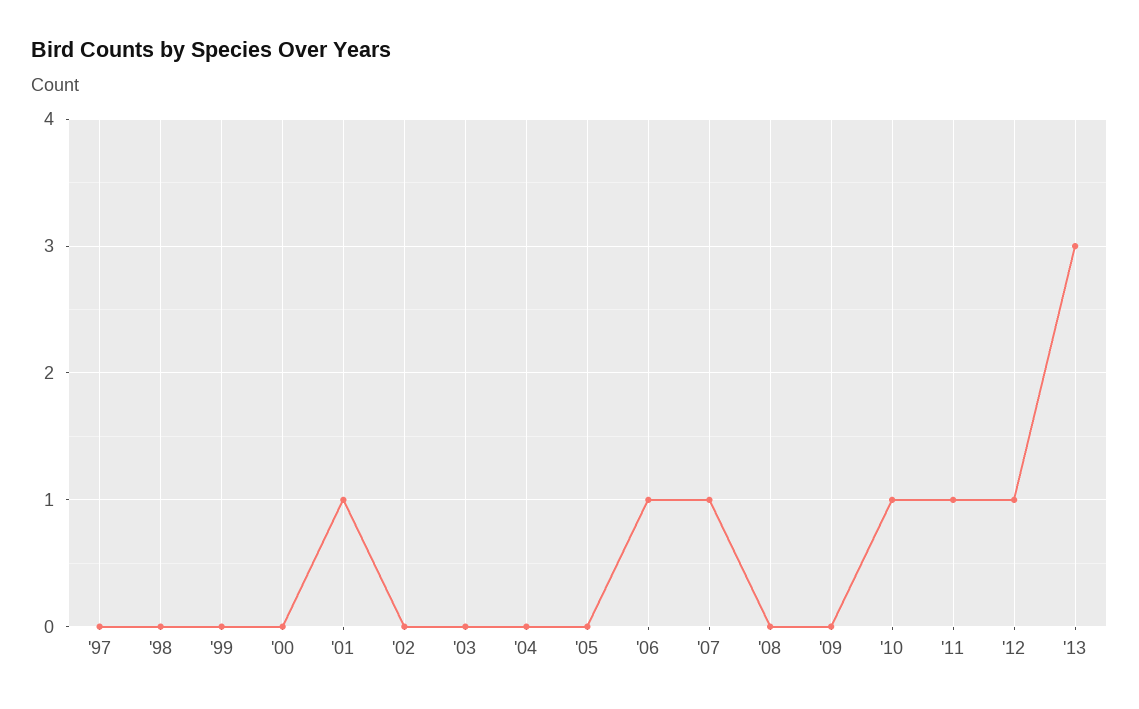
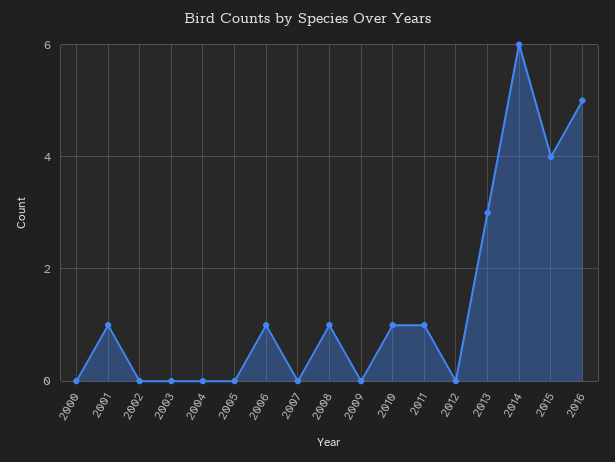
'97: 0 -> none
'98: 0 -> none
'99: 0 -> none
'07: 1 -> 0
'08: 0 -> 1
'12: 1 -> 0
2014: none -> 6
2015: none -> 4
2016: none -> 5

